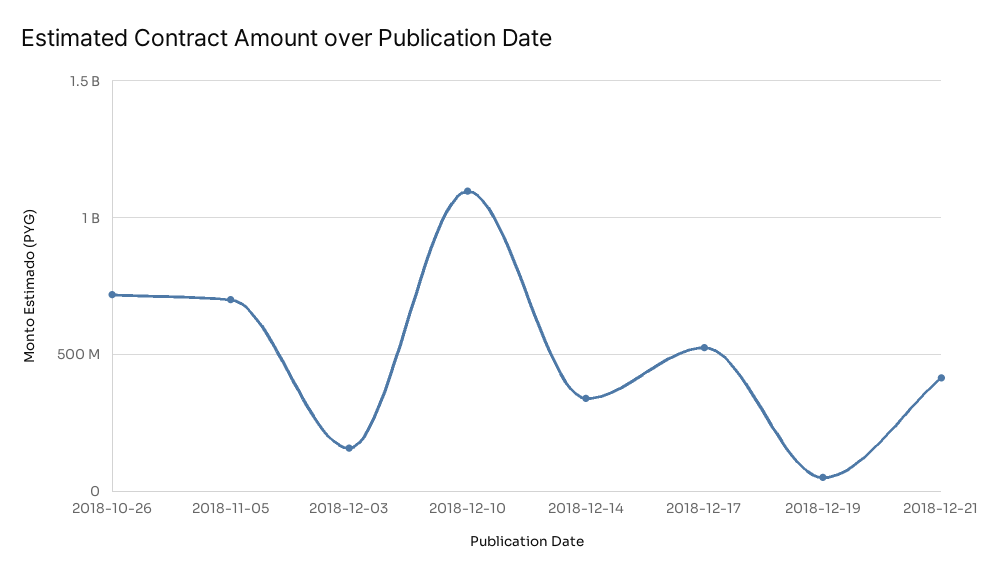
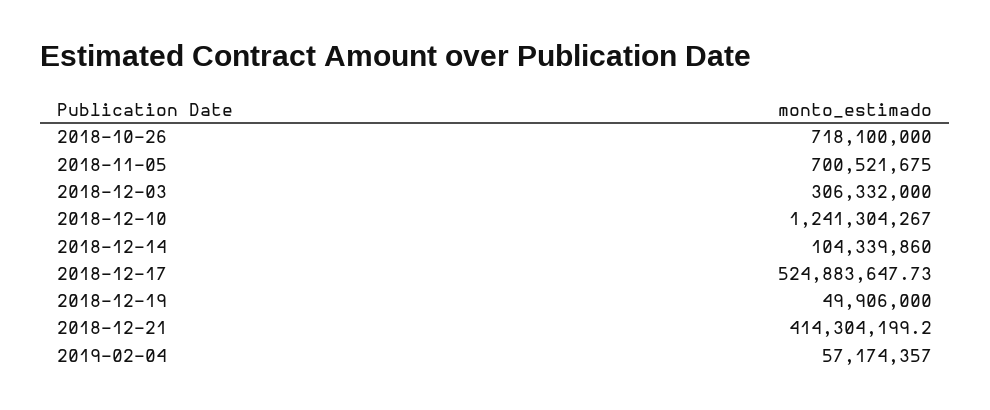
2018-12-03: 150000000 -> 306332000
2018-12-10: 1100000000 -> 1241304267
2018-12-14: 350000000 -> 104339860
2019-02-04: none -> 57174357

